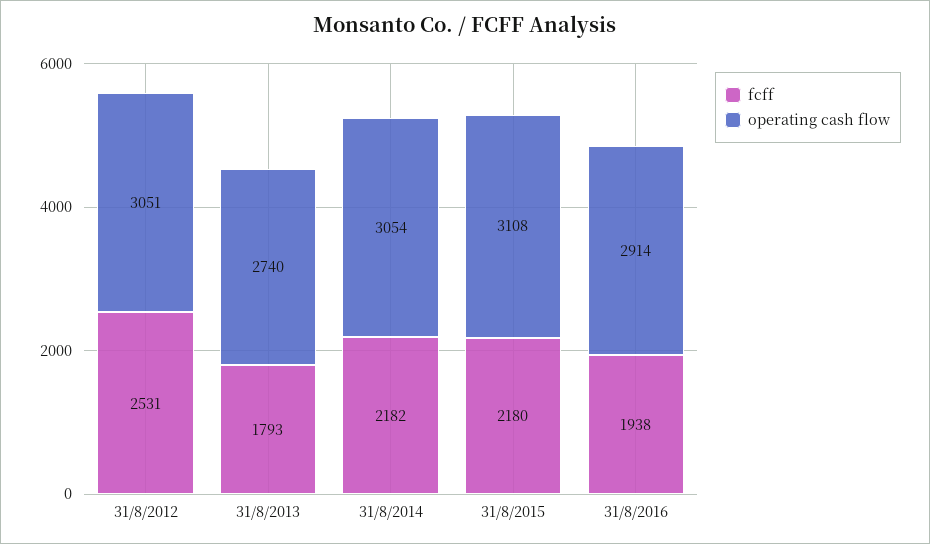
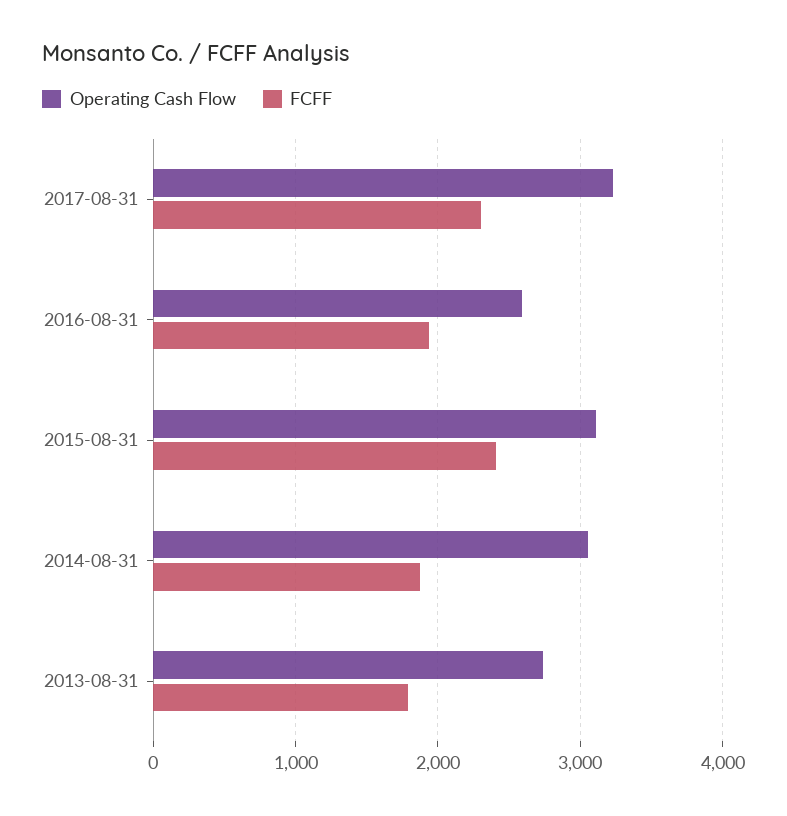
fcff, 31/8/2012: 2531 -> none
operating cash flow, 31/8/2012: 3051 -> none
fcff, 31/8/2014: 2182 -> 1900
fcff, 31/8/2015: 2180 -> 2400
operating cash flow, 31/8/2016: 2914 -> 2600
operating cash flow, 2017-08-31: none -> 3200
fcff, 2017-08-31: none -> 2300

